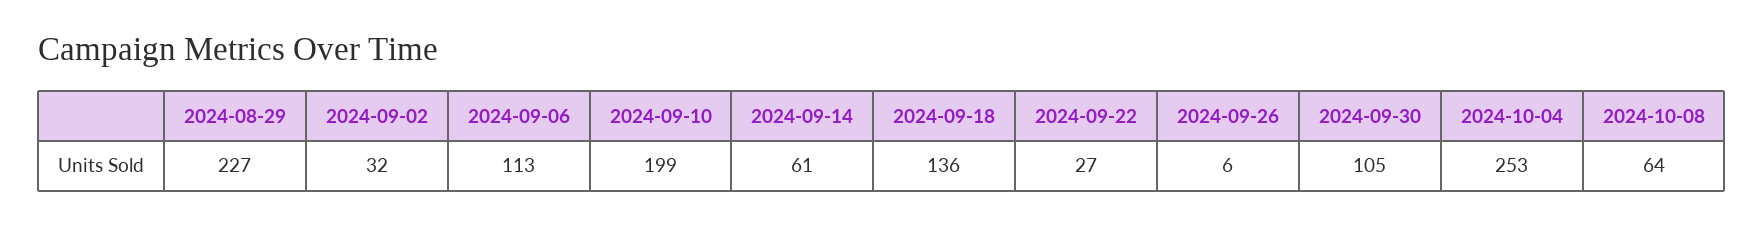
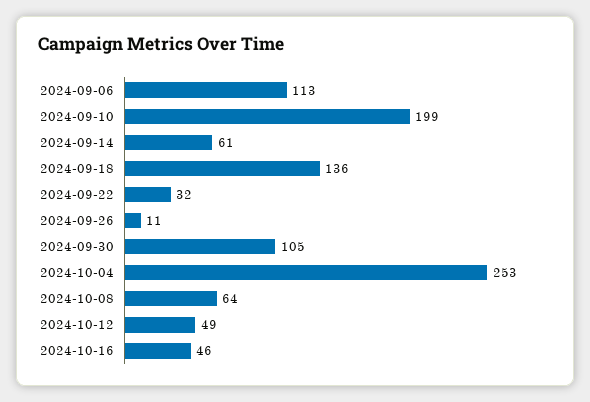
2024-08-29: 227 -> none
2024-09-02: 32 -> none
2024-09-22: 27 -> 32
2024-09-26: 6 -> 11
2024-10-12: none -> 49
2024-10-16: none -> 46

